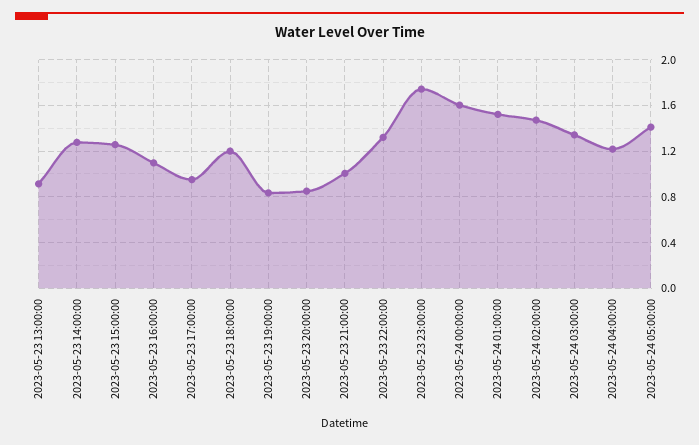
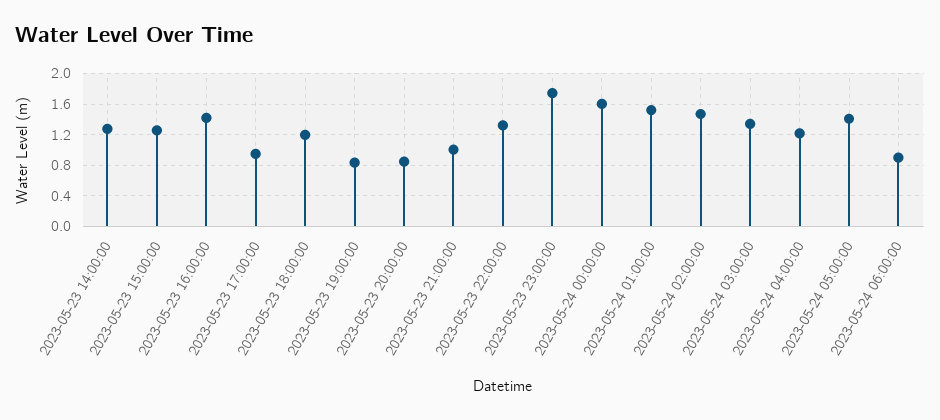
2023-05-23 13:00:00: 0.9 -> none
2023-05-23 16:00:00: 1.1 -> 1.4
2023-05-24 06:00:00: none -> 0.9

